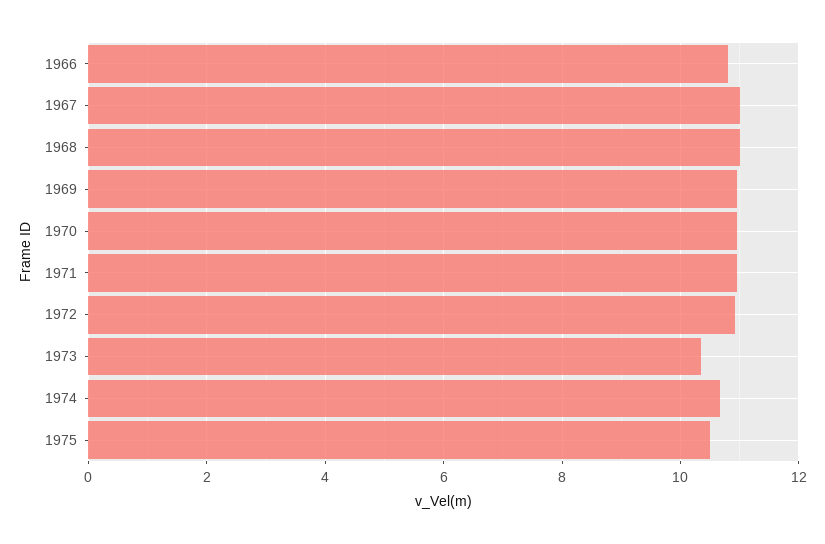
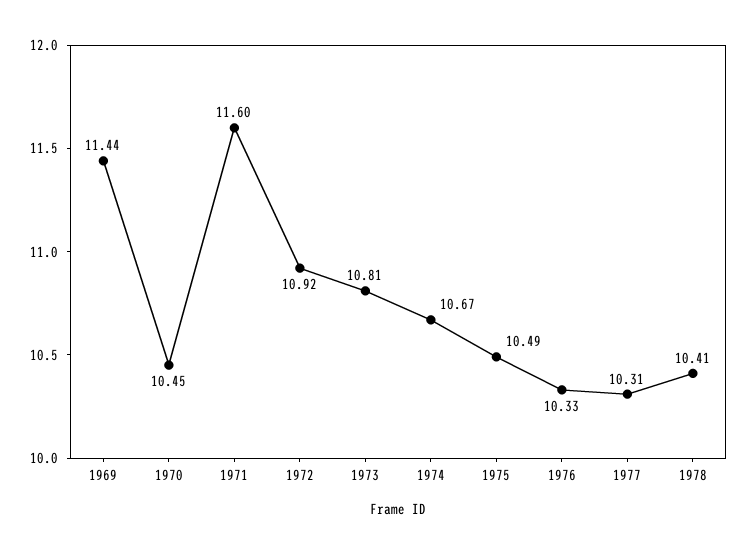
1966: 10.8 -> none
1967: 11 -> none
1968: 11 -> none
1969: 11 -> 11.44
1970: 11 -> 10.45
1971: 11 -> 11.6
1973: 10.4 -> 10.81
1976: none -> 10.33
1977: none -> 10.31
1978: none -> 10.41

